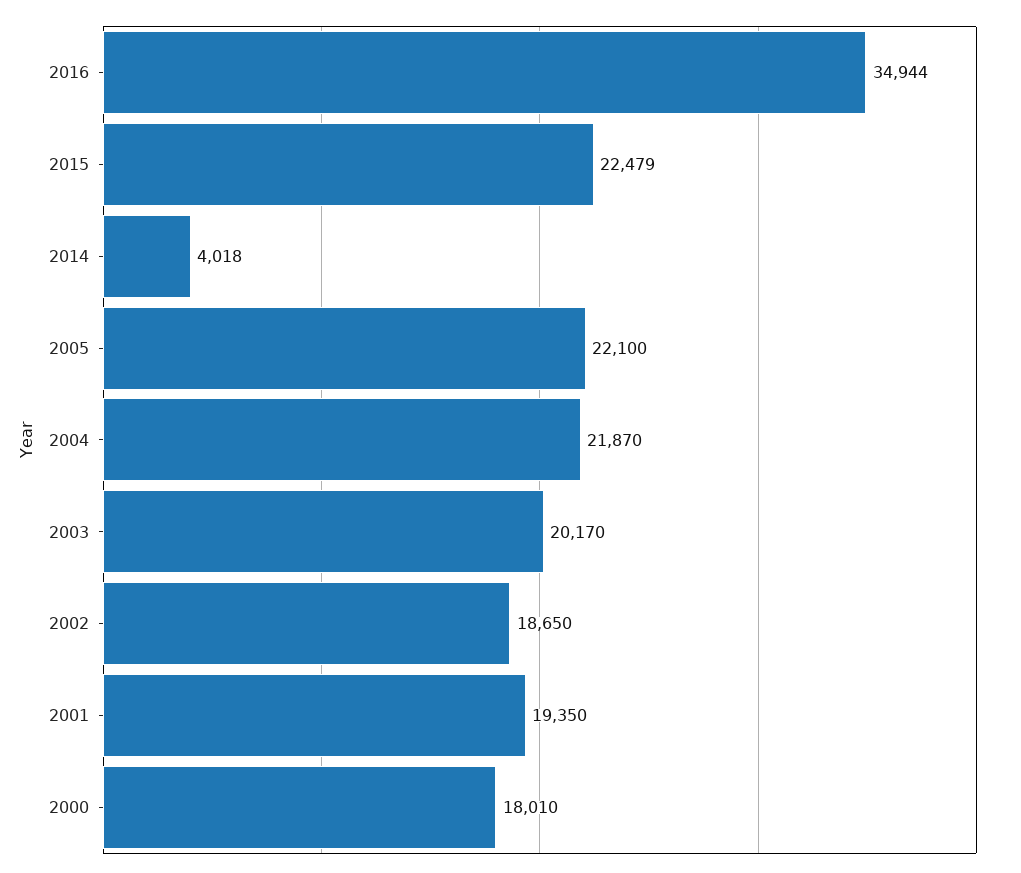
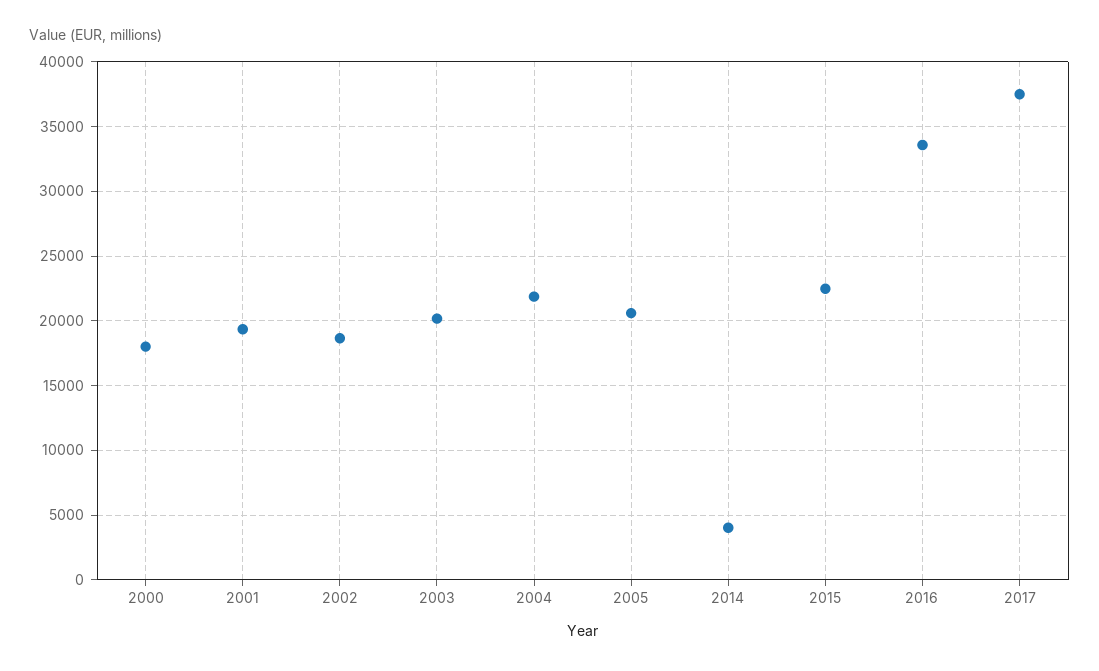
2016: 34944 -> 33500
2005: 22100 -> 20500
2017: none -> 37500

